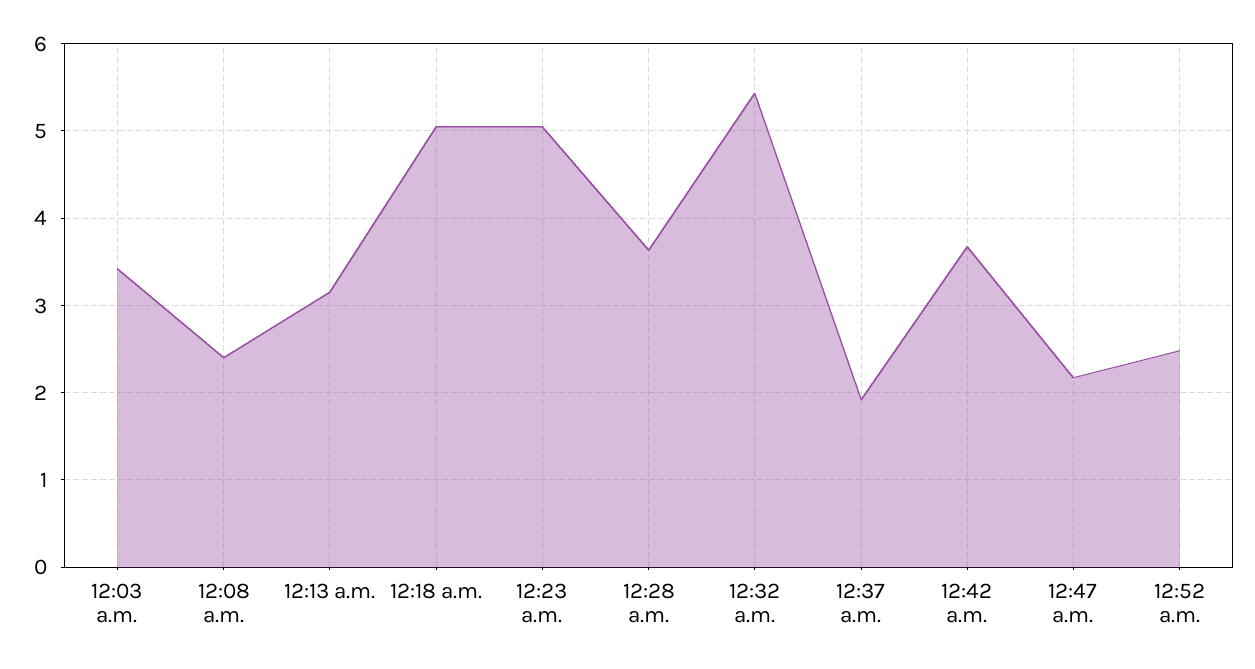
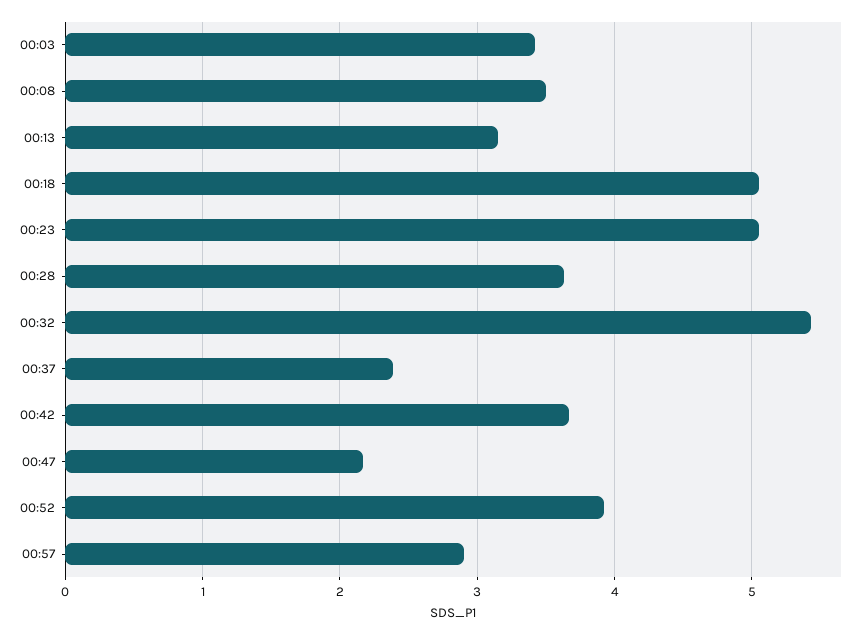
12:08 a.m.: 2.4 -> 3.5
12:37 a.m.: 1.9 -> 2.4
12:52 a.m.: 2.5 -> 3.9
00:57: none -> 2.9

